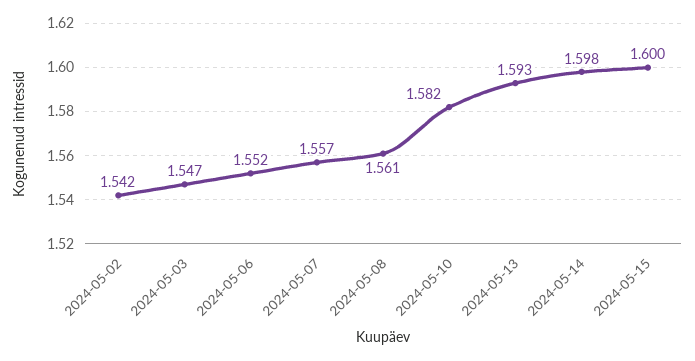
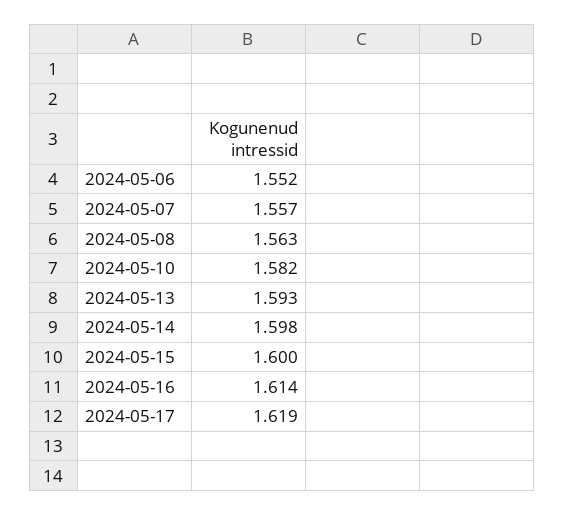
2024-05-02: 1.542 -> none
2024-05-03: 1.547 -> none
2024-05-08: 1.561 -> 1.563
2024-05-16: none -> 1.614
2024-05-17: none -> 1.619

